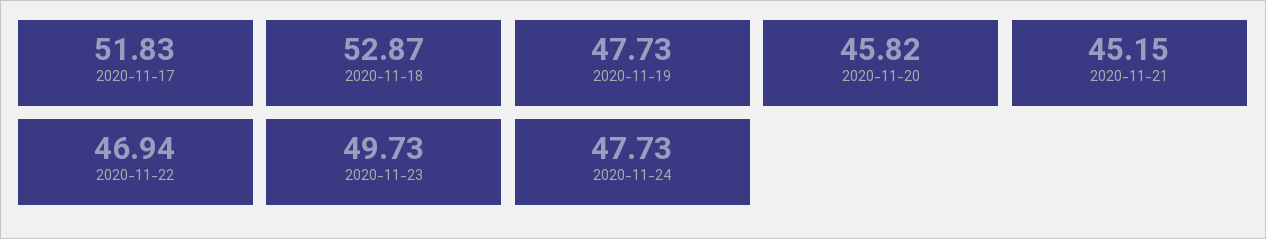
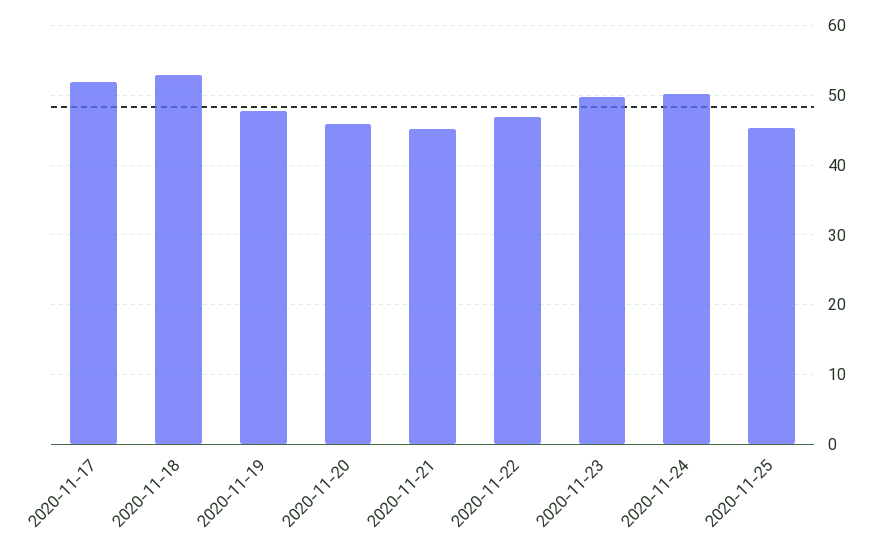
2020-11-24: 47.73 -> 50
2020-11-25: none -> 45

